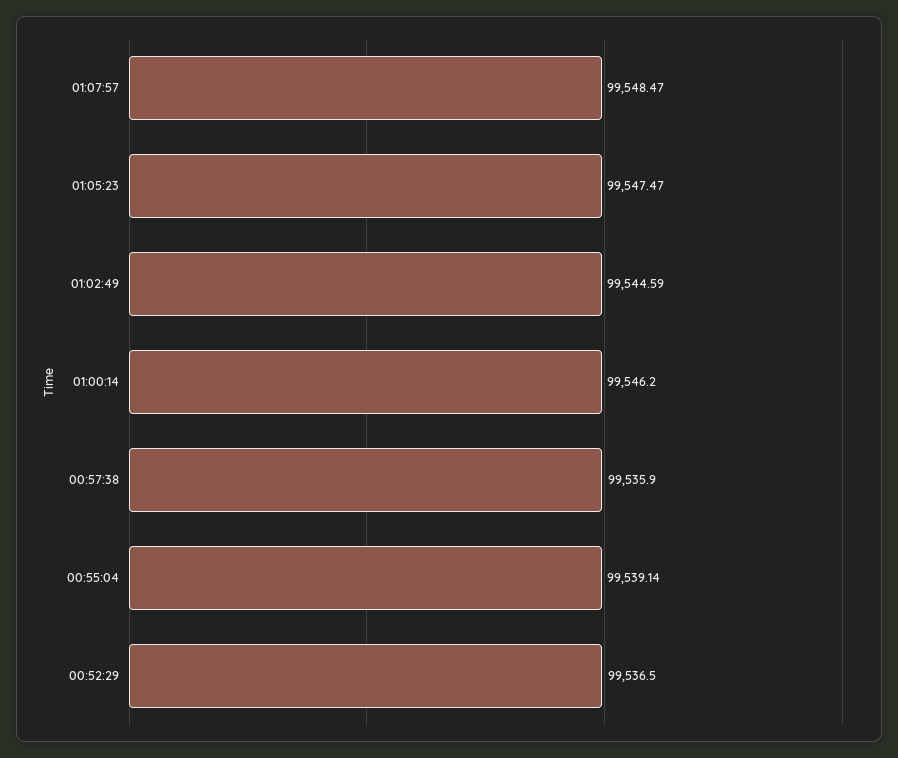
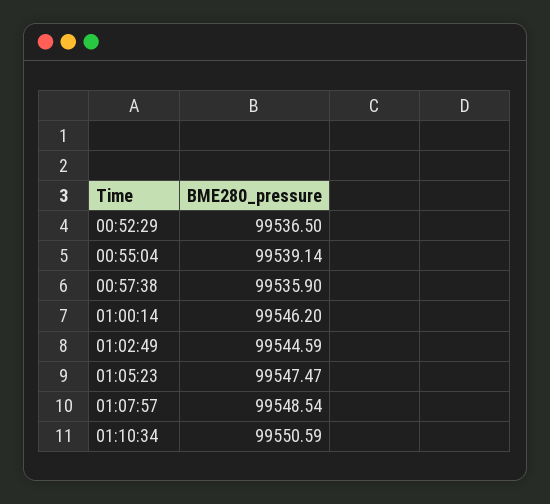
01:07:57: 99548.47 -> 99548.54
01:10:34: none -> 99550.59

